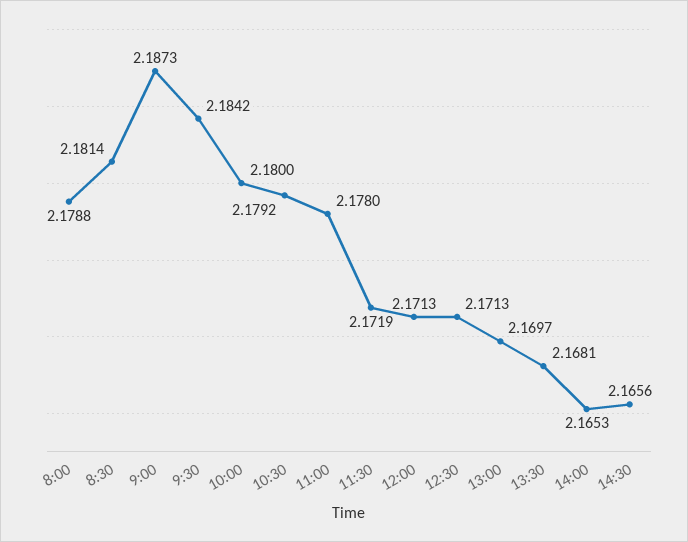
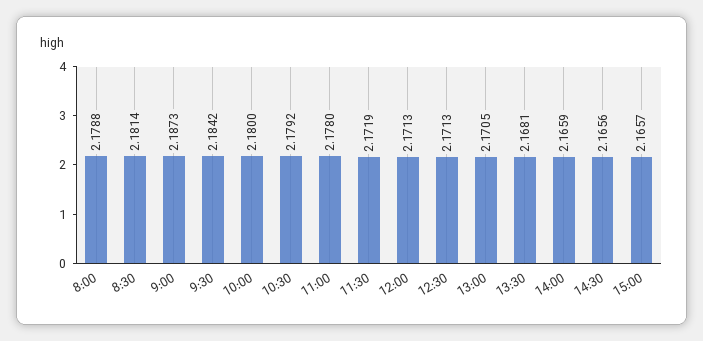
13:00: 2.1697 -> 2.1705
14:00: 2.1653 -> 2.1659
15:00: none -> 2.1657

